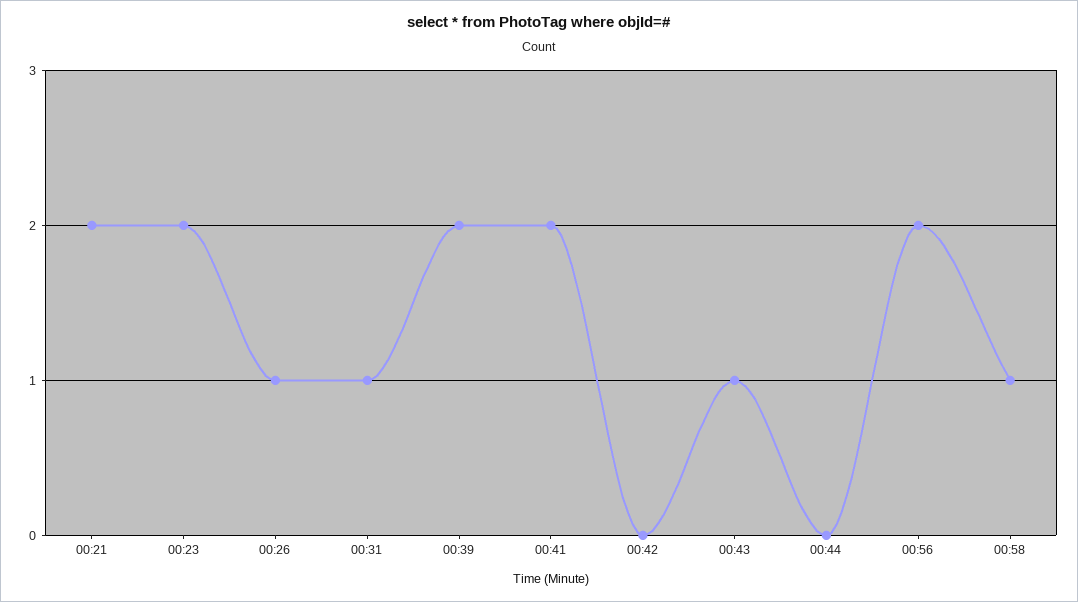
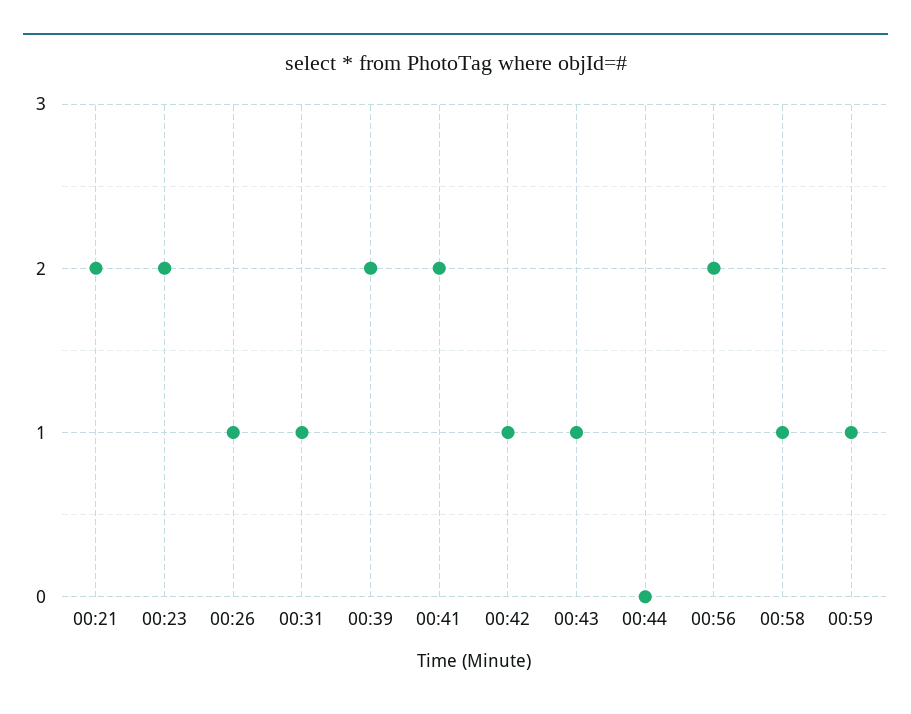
00:42: 0 -> 1
00:59: none -> 1

